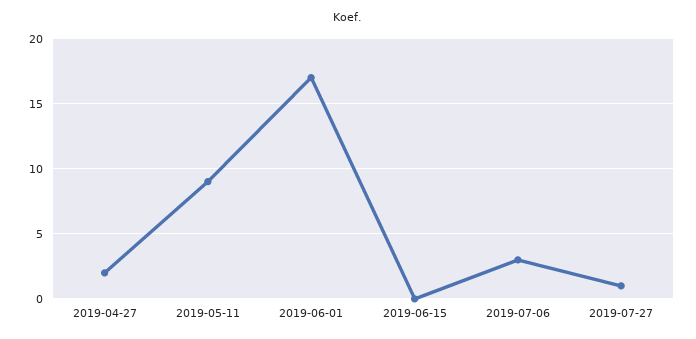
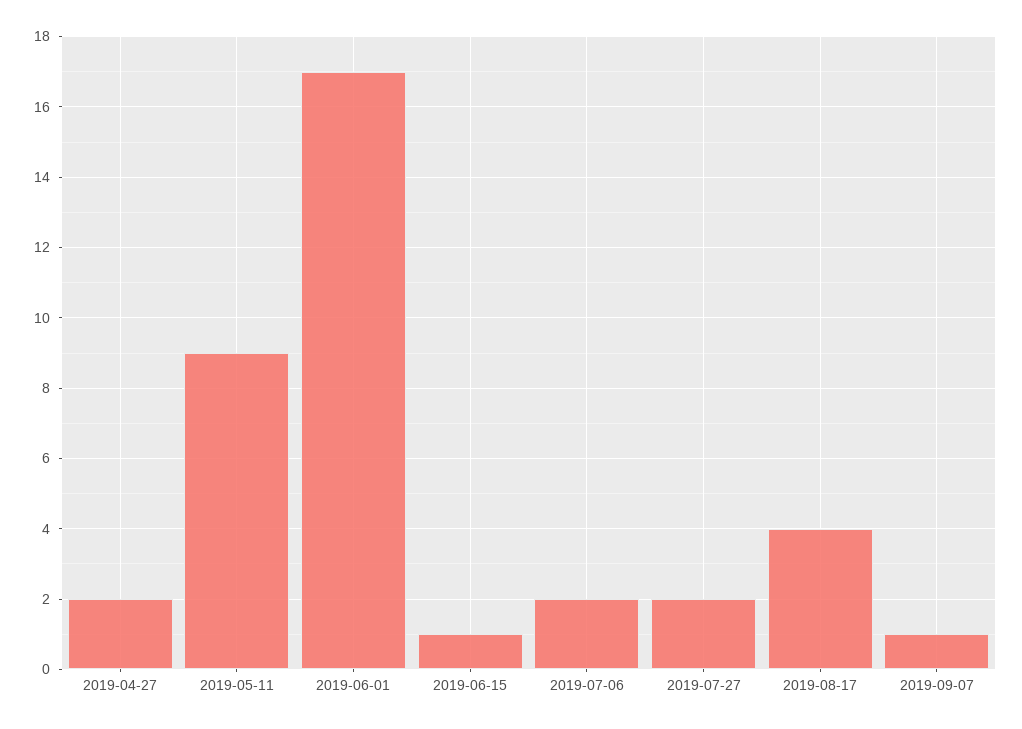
2019-06-15: 0 -> 1
2019-07-06: 3 -> 2
2019-07-27: 1 -> 2
2019-08-17: none -> 4
2019-09-07: none -> 1

